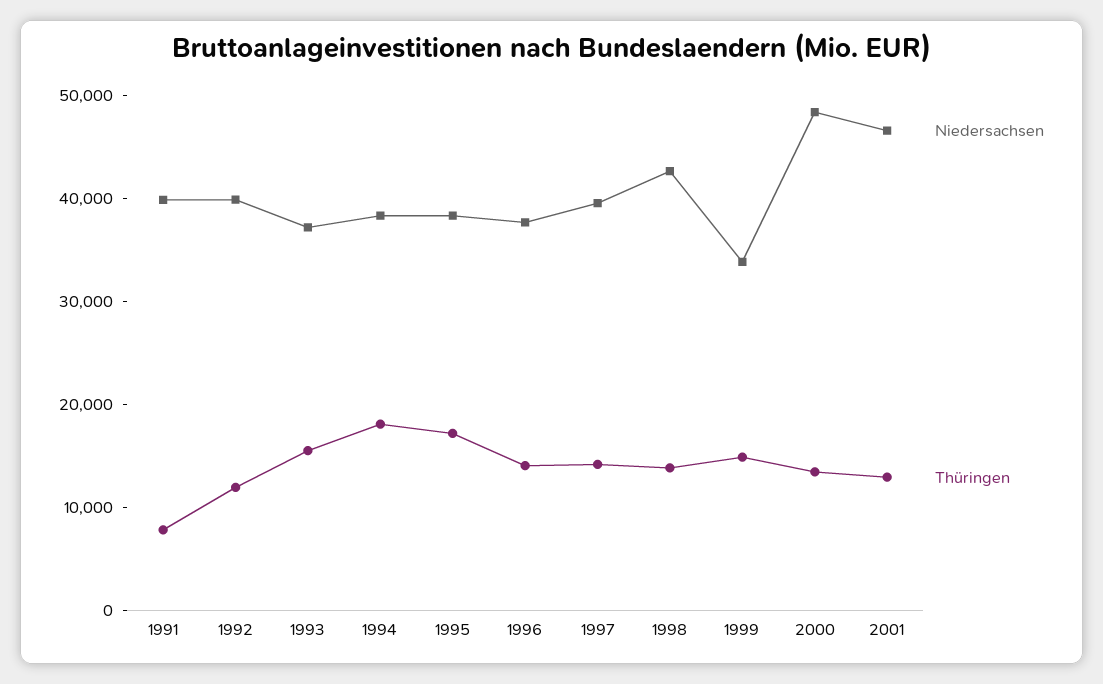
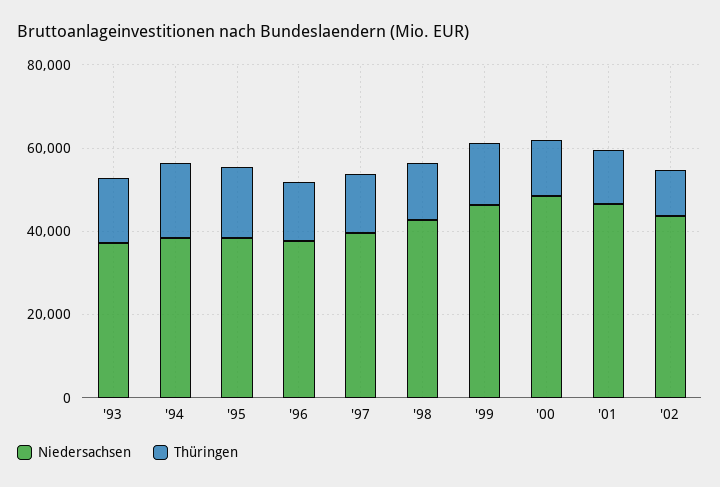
Niedersachsen, 1991: 40000 -> none
Thüringen, 1991: 8000 -> none
Niedersachsen, 1992: 40000 -> none
Thüringen, 1992: 12000 -> none
Niedersachsen, 1999: 34000 -> 45000
Niedersachsen, '02: none -> 45000
Thüringen, '02: none -> 10000

